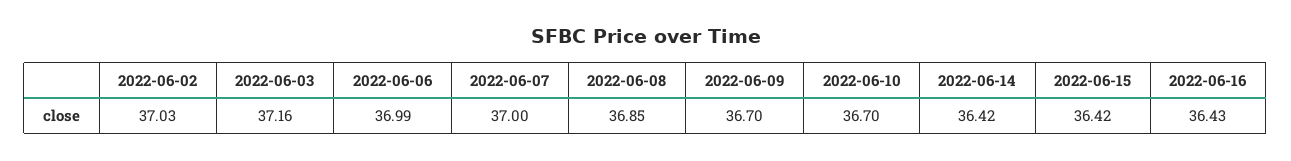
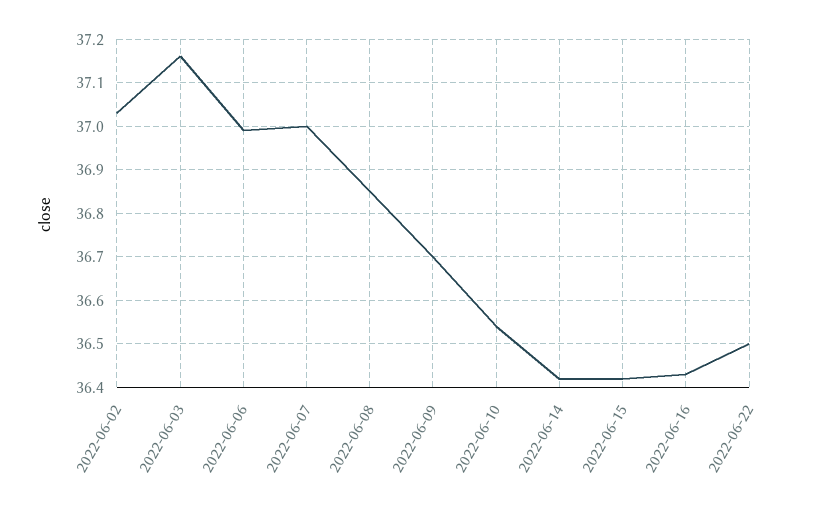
2022-06-10: 36.7 -> 36.55
2022-06-22: none -> 36.5

